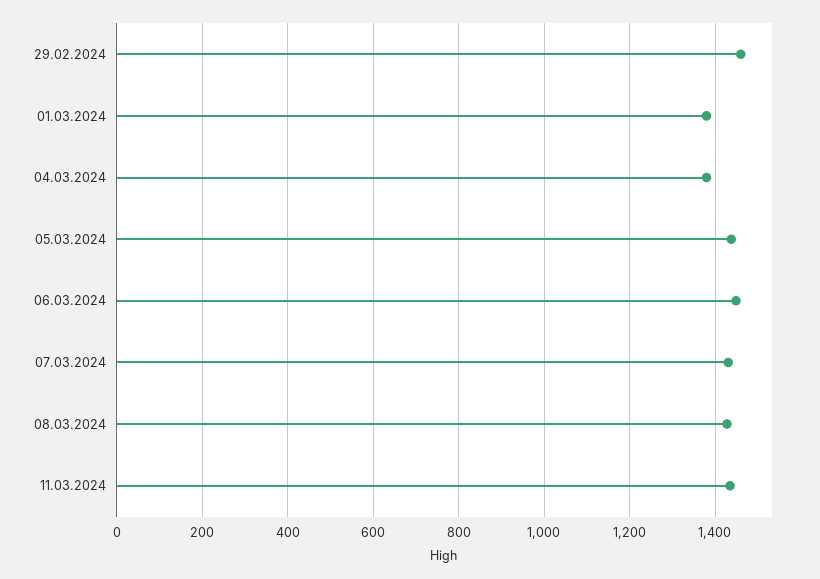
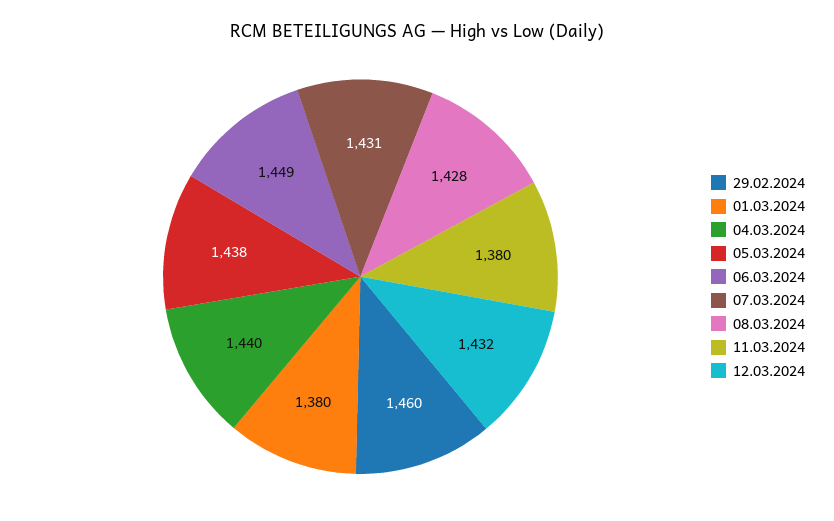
04.03.2024: 1380 -> 1440
11.03.2024: 1440 -> 1380
12.03.2024: none -> 1432

